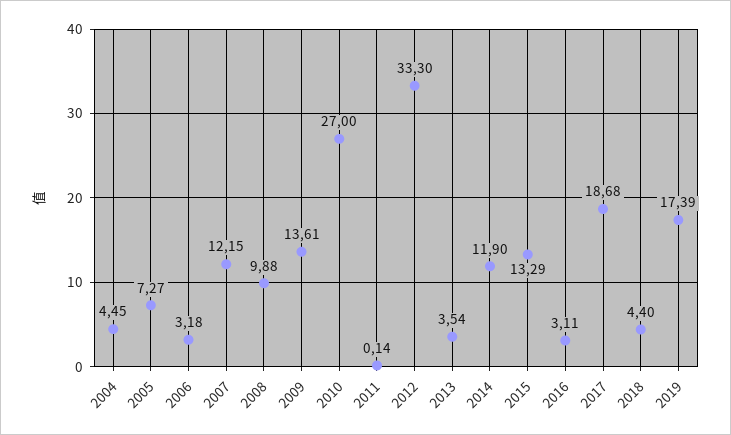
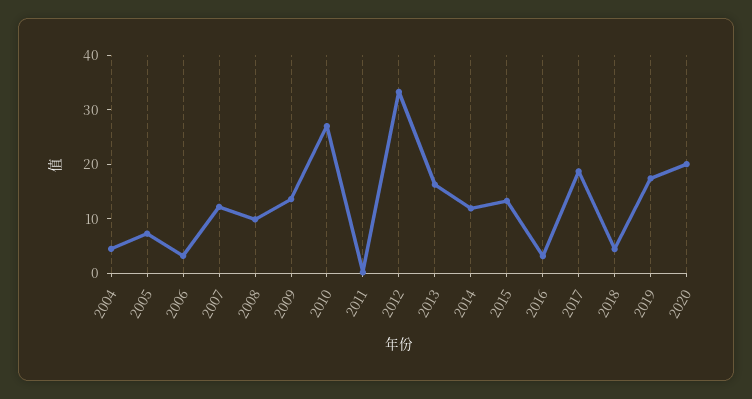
2013: 3.54 -> 16
2020: none -> 20

